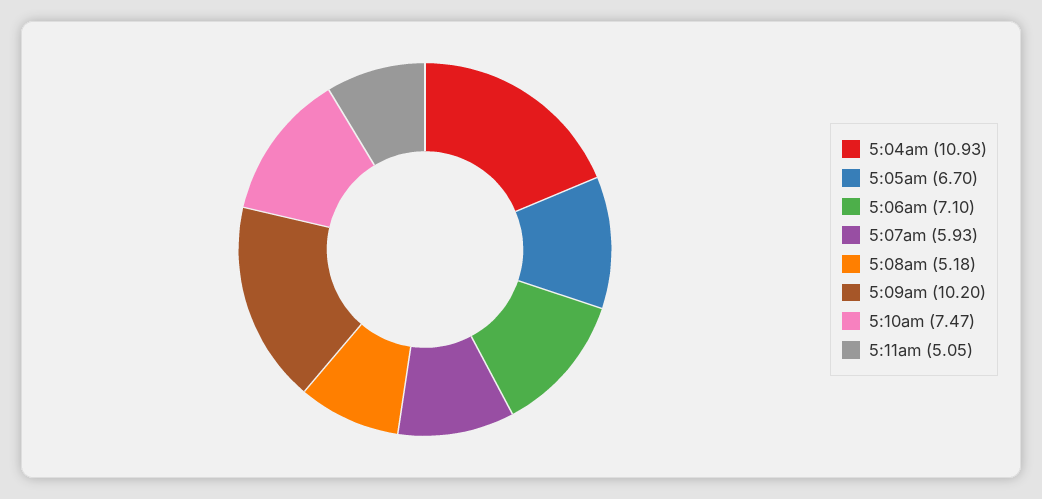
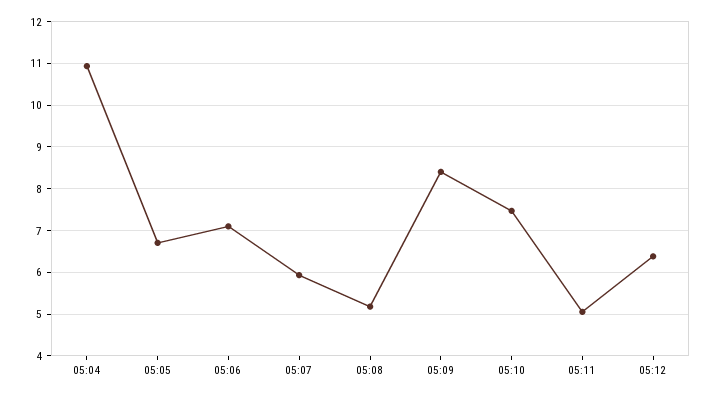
5:09am: 10.2 -> 8.4
05:12: none -> 6.4

